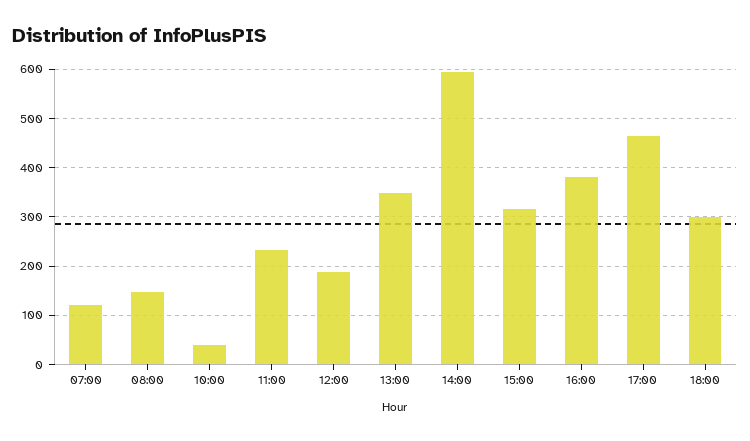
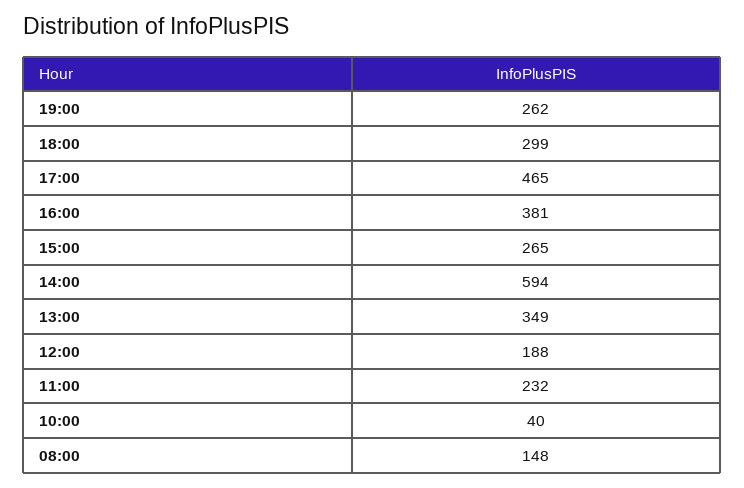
07:00: 120 -> none
15:00: 320 -> 265
19:00: none -> 262

